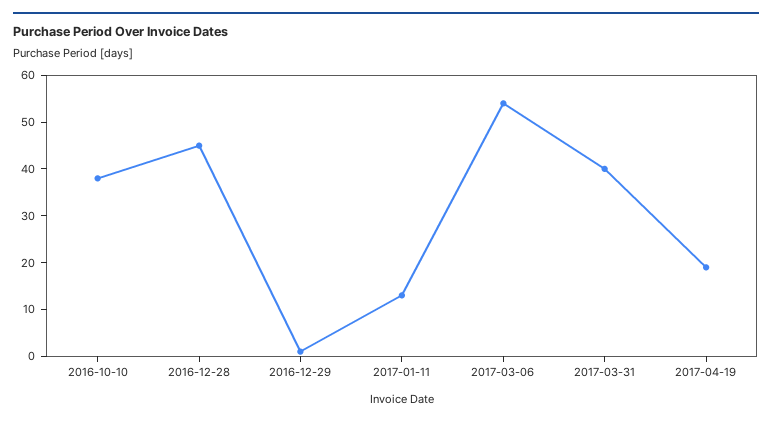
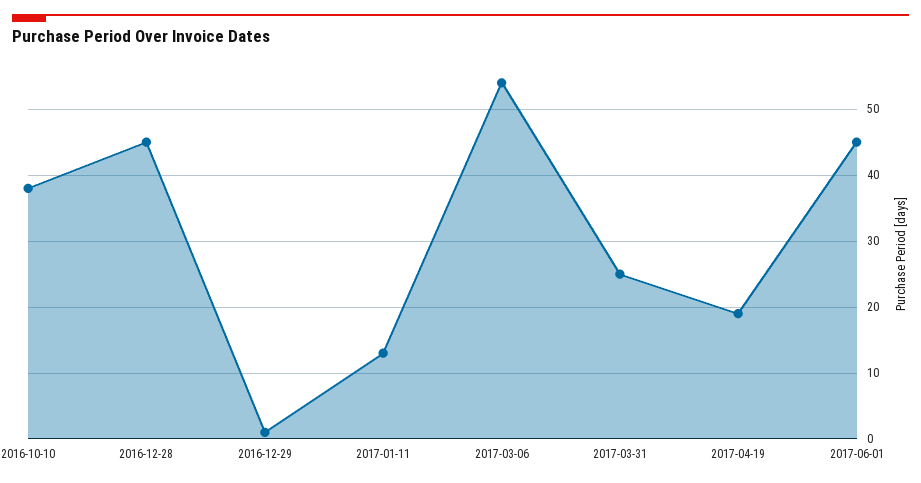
2017-03-31: 40 -> 25
2017-06-01: none -> 45

